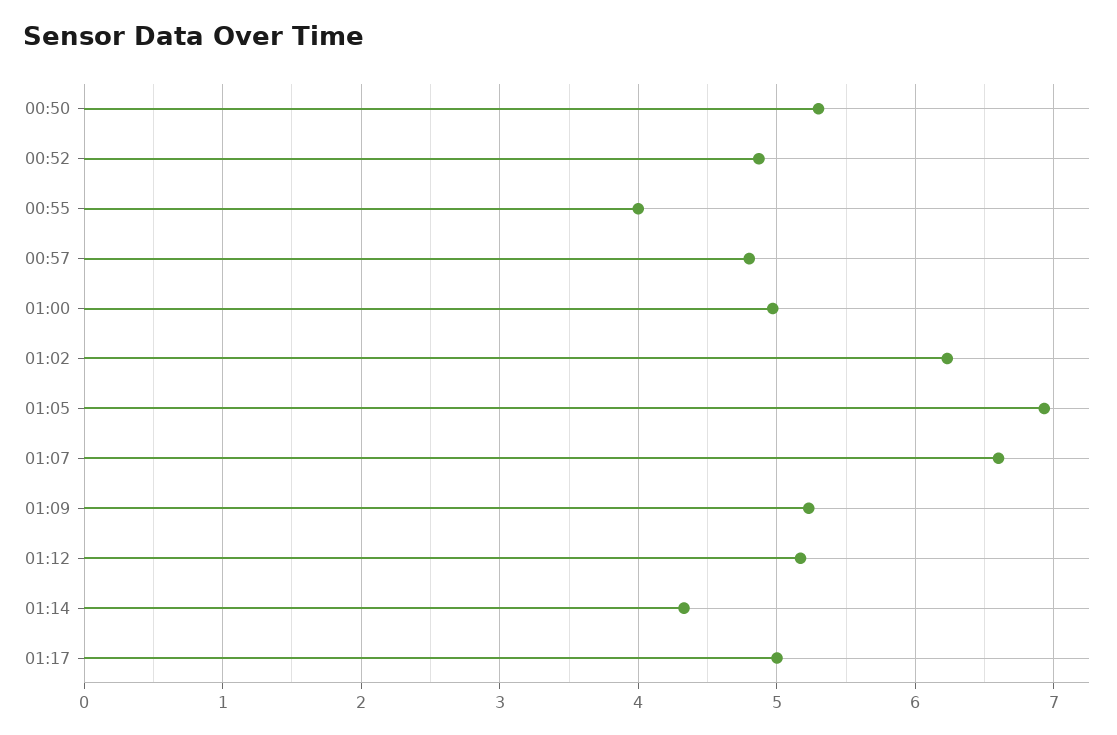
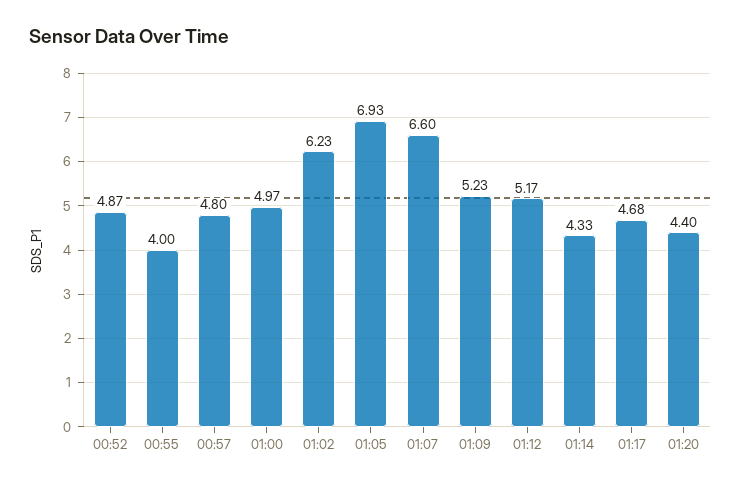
00:50: 5.3 -> none
01:17: 5 -> 4.68
01:20: none -> 4.4

